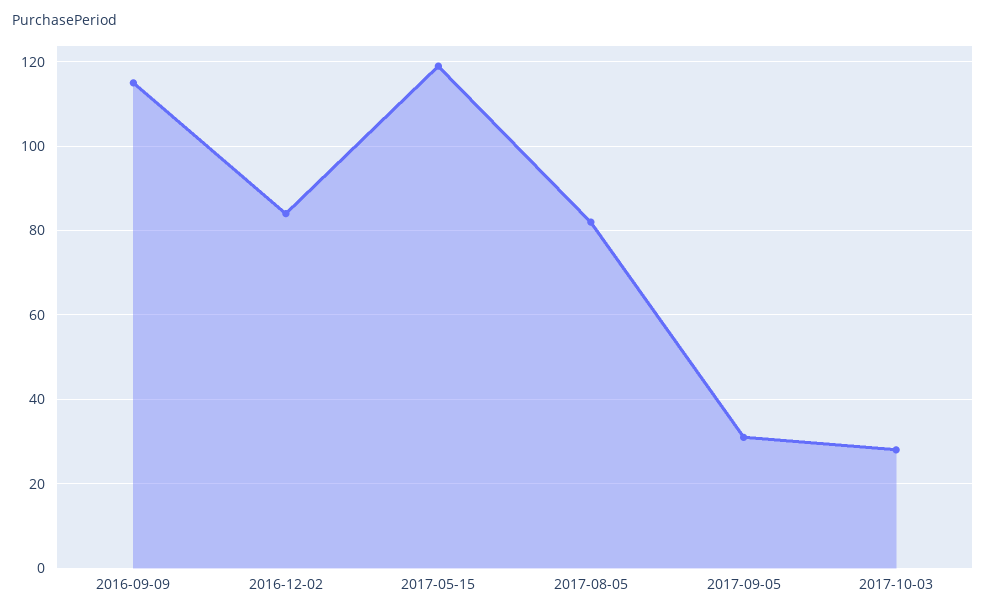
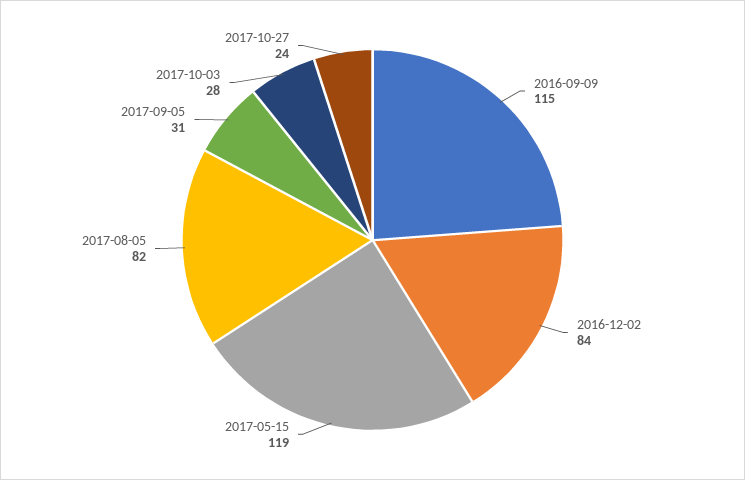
2017-10-27: none -> 24

